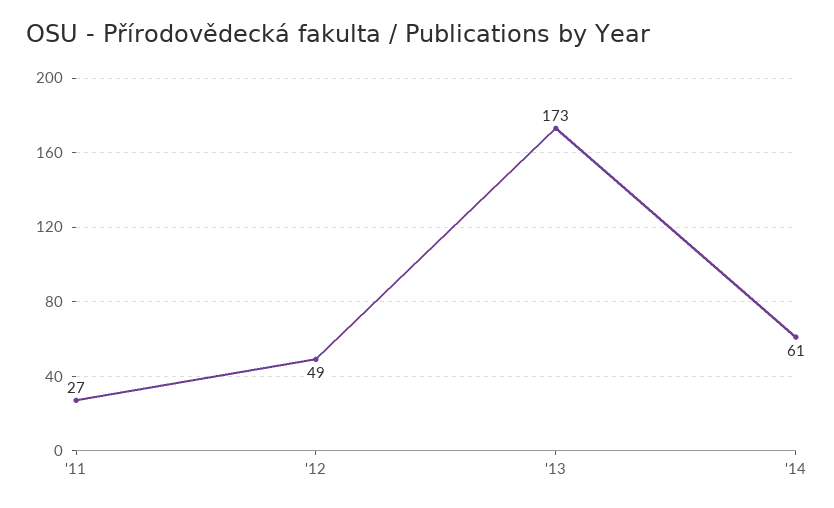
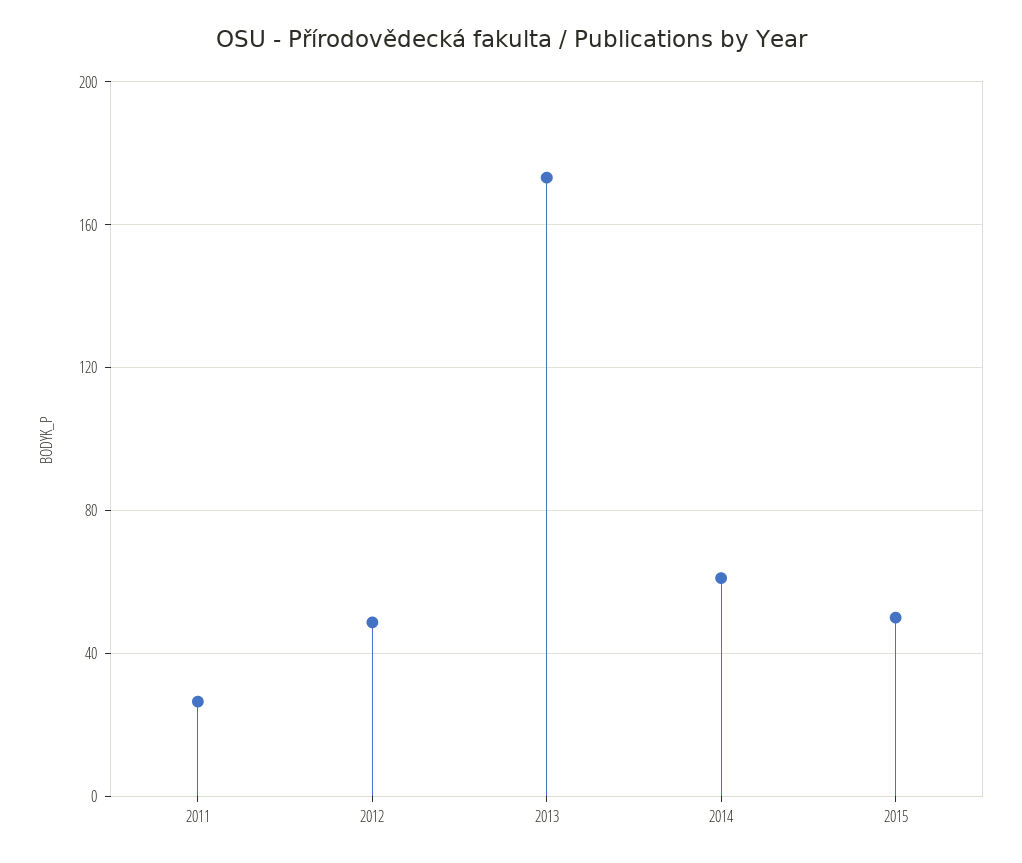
2015: none -> 50

